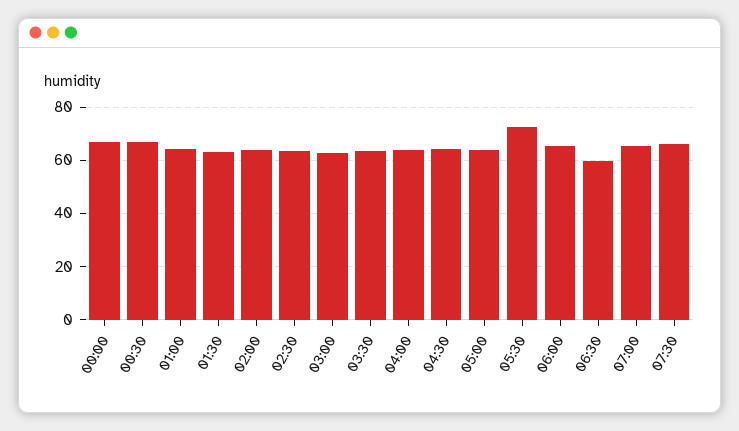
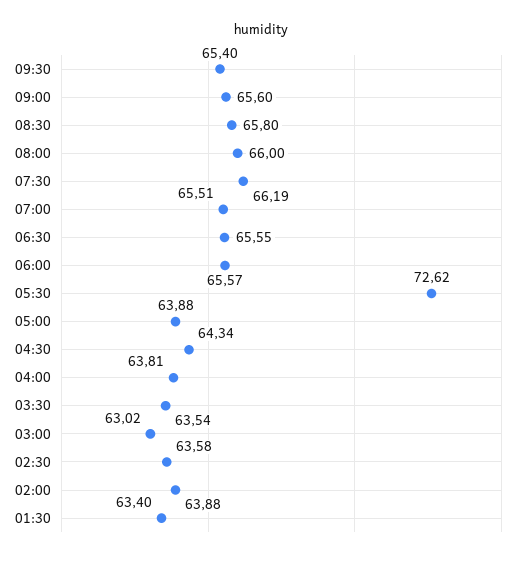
00:00: 67.5 -> none
00:30: 67.5 -> none
01:00: 65 -> none
06:30: 60 -> 65.55
09:30: none -> 65.4
09:00: none -> 65.6
08:30: none -> 65.8
08:00: none -> 66

